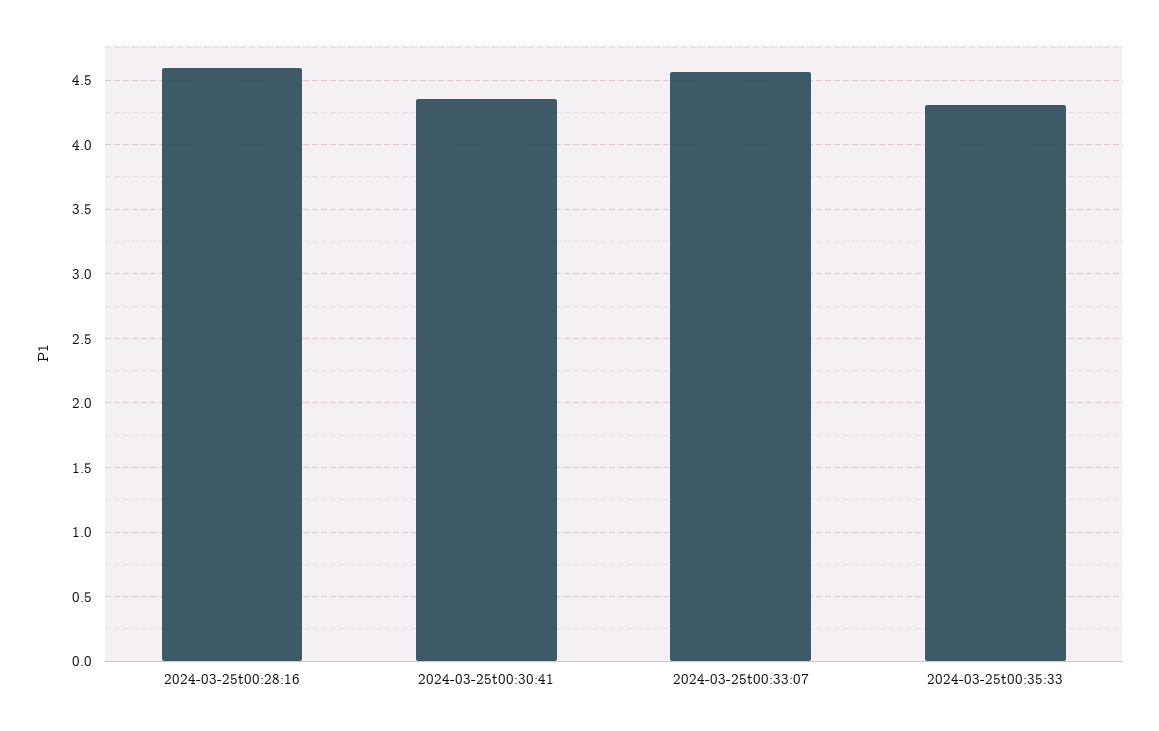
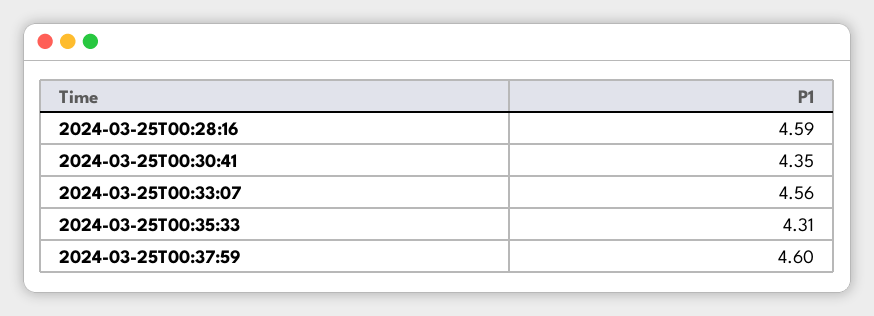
2024-03-25T00:37:59: none -> 4.6

